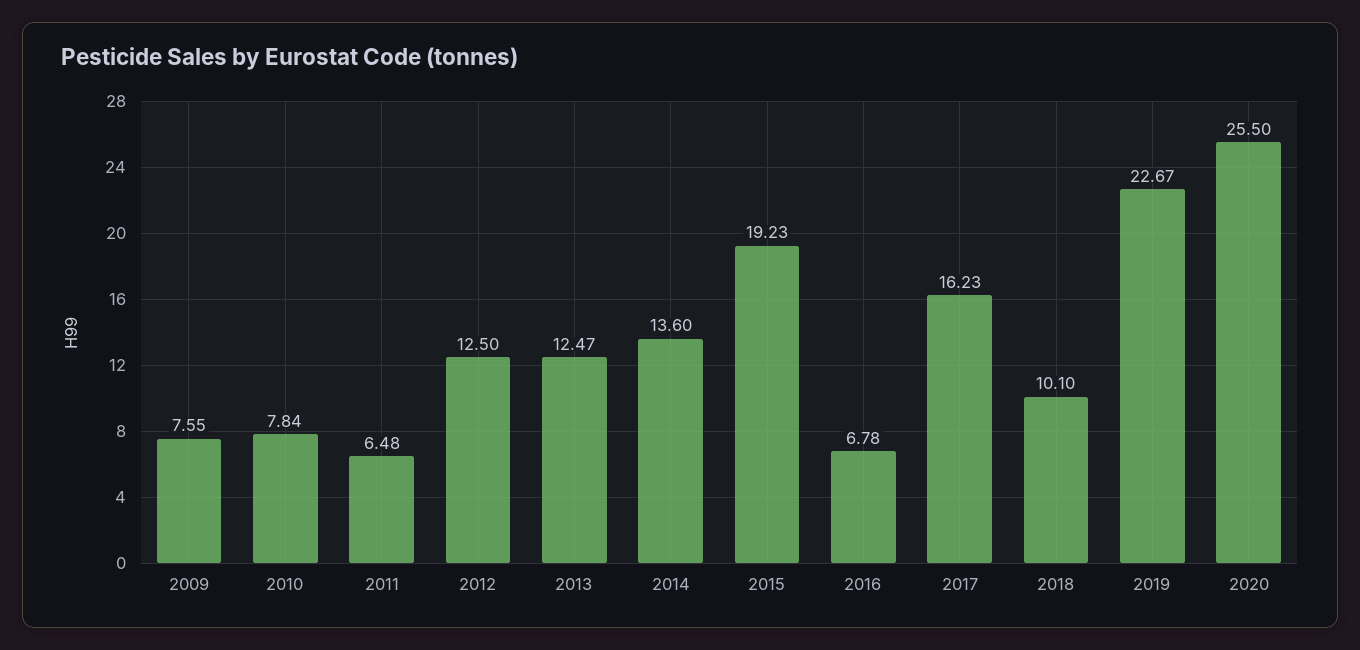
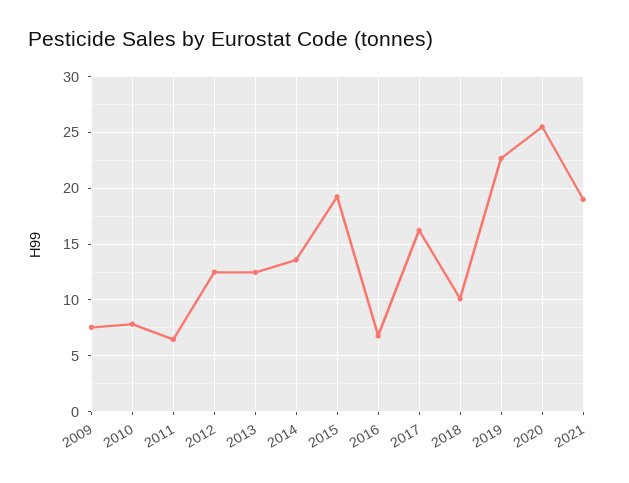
2021: none -> 19

